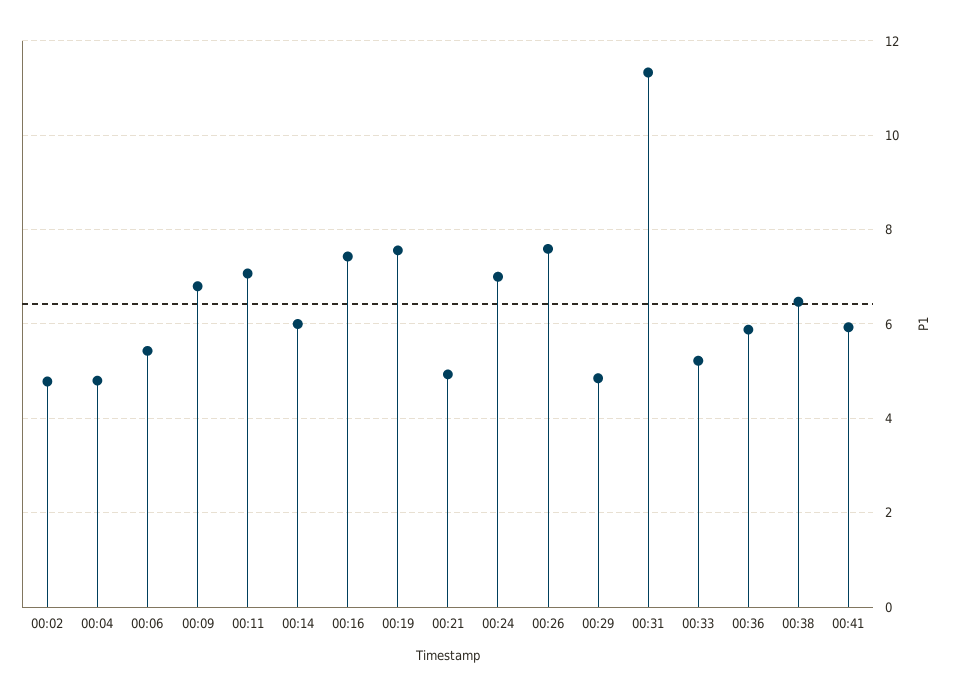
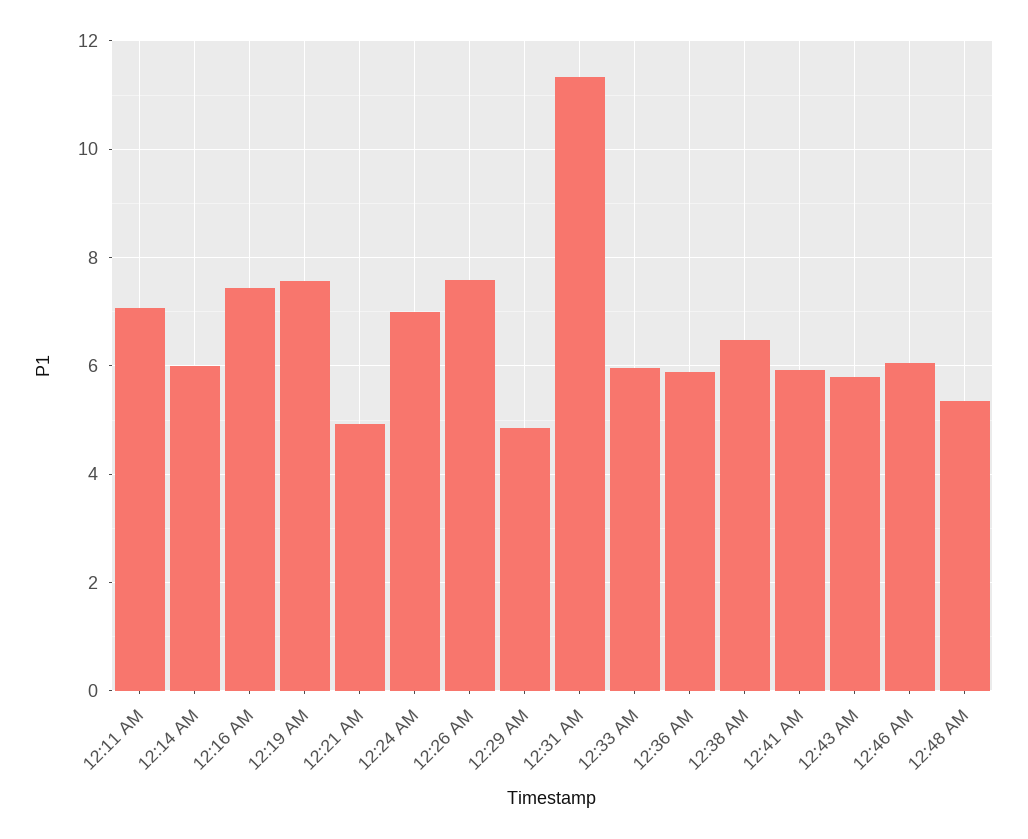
00:02: 4.8 -> none
00:04: 4.8 -> none
00:06: 5.4 -> none
00:09: 6.8 -> none
00:33: 5.2 -> 6
12:43 AM: none -> 5.8
12:46 AM: none -> 6
12:48 AM: none -> 5.4

